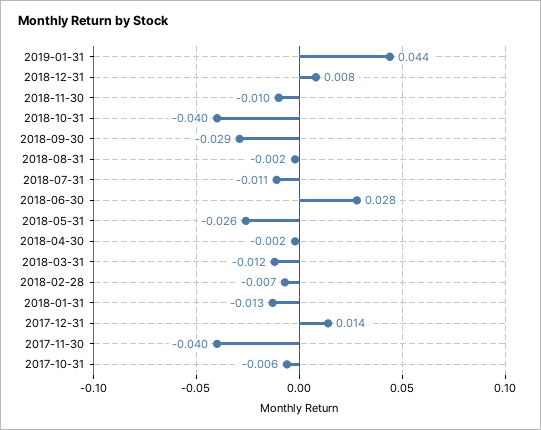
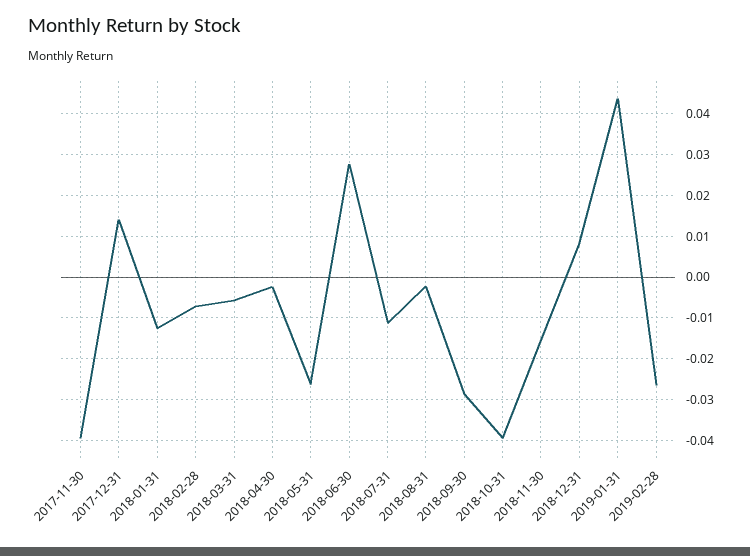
2018-11-30: -0.01 -> -0.016
2018-03-31: -0.012 -> -0.006
2017-10-31: -0.006 -> none
2019-02-28: none -> -0.026

